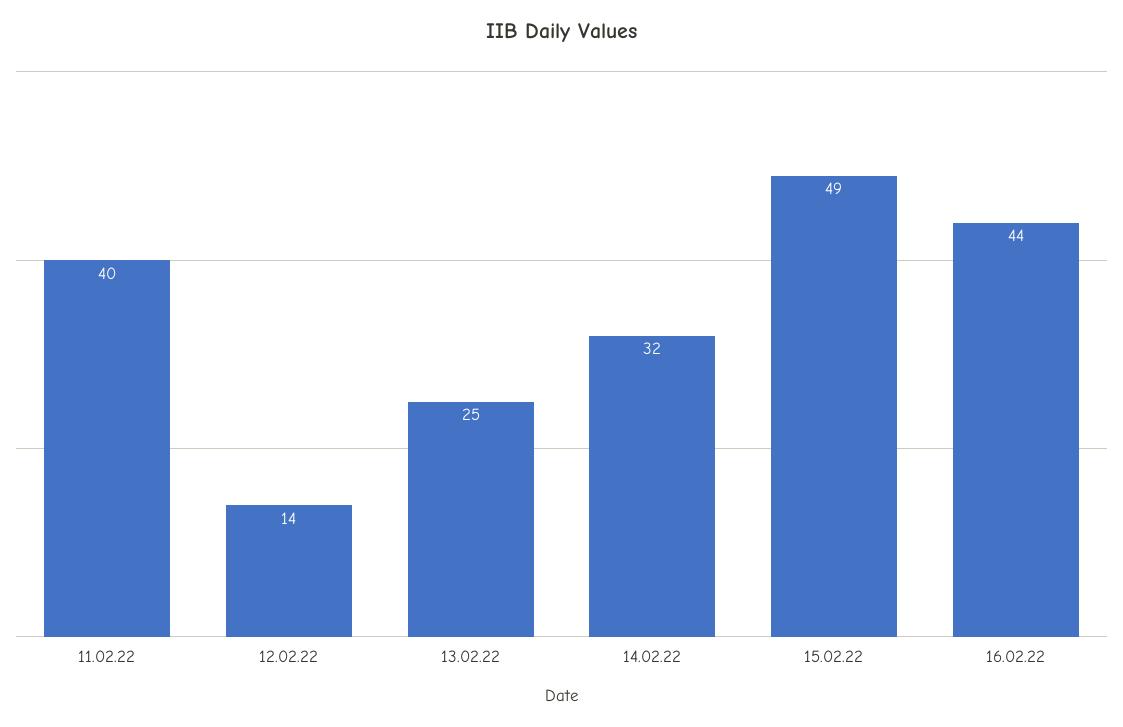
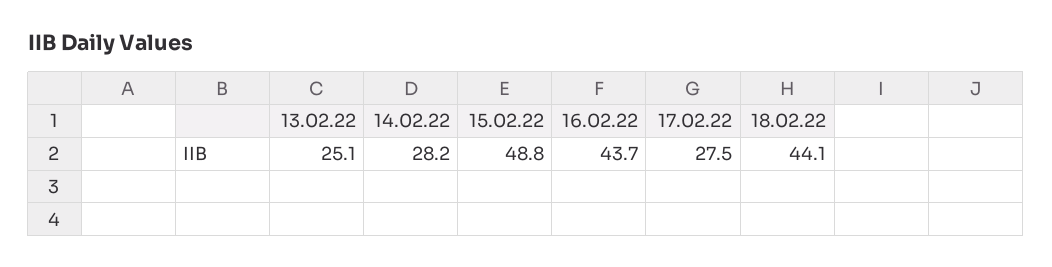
11.02.22: 40 -> none
12.02.22: 14 -> none
14.02.22: 32 -> 28.2
17.02.22: none -> 27.5
18.02.22: none -> 44.1

